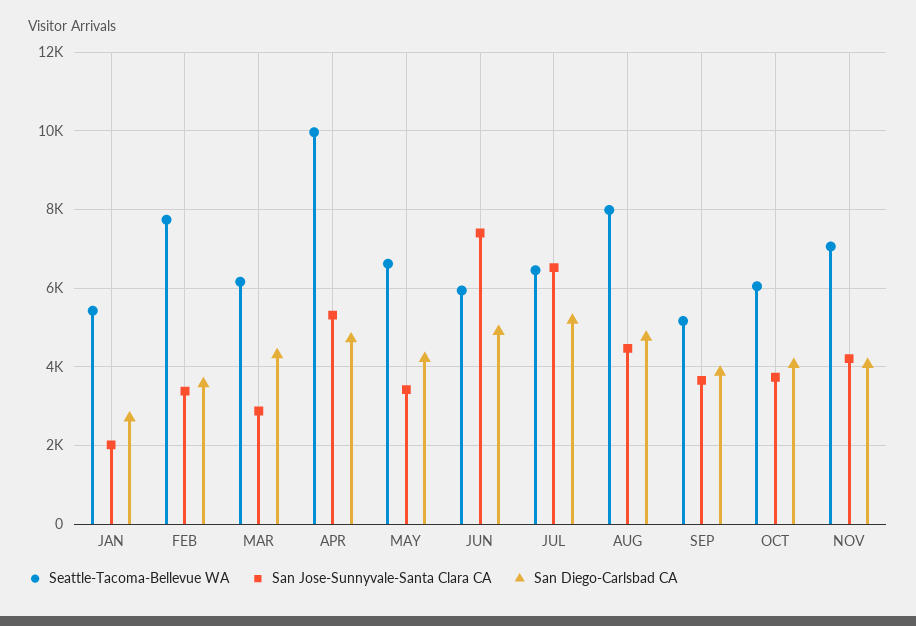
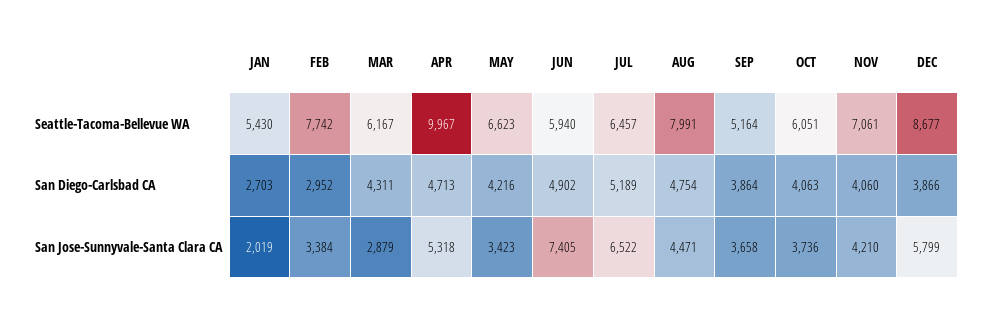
San Diego-Carlsbad CA, FEB: 3600 -> 2952
Seattle-Tacoma-Bellevue WA, DEC: none -> 8677
San Diego-Carlsbad CA, DEC: none -> 3866
San Jose-Sunnyvale-Santa Clara CA, DEC: none -> 5799

